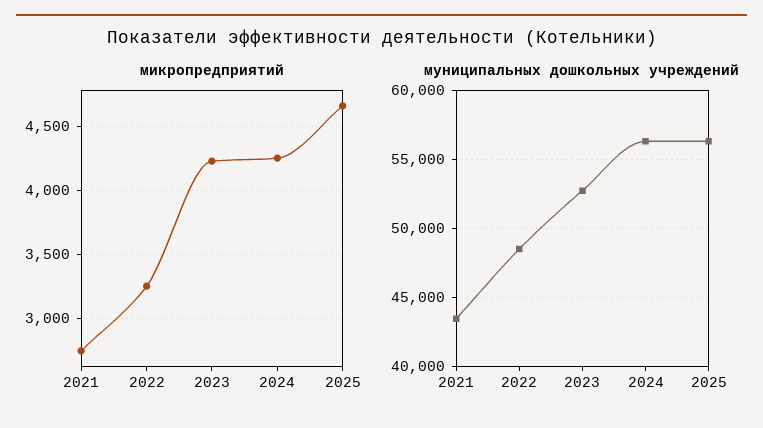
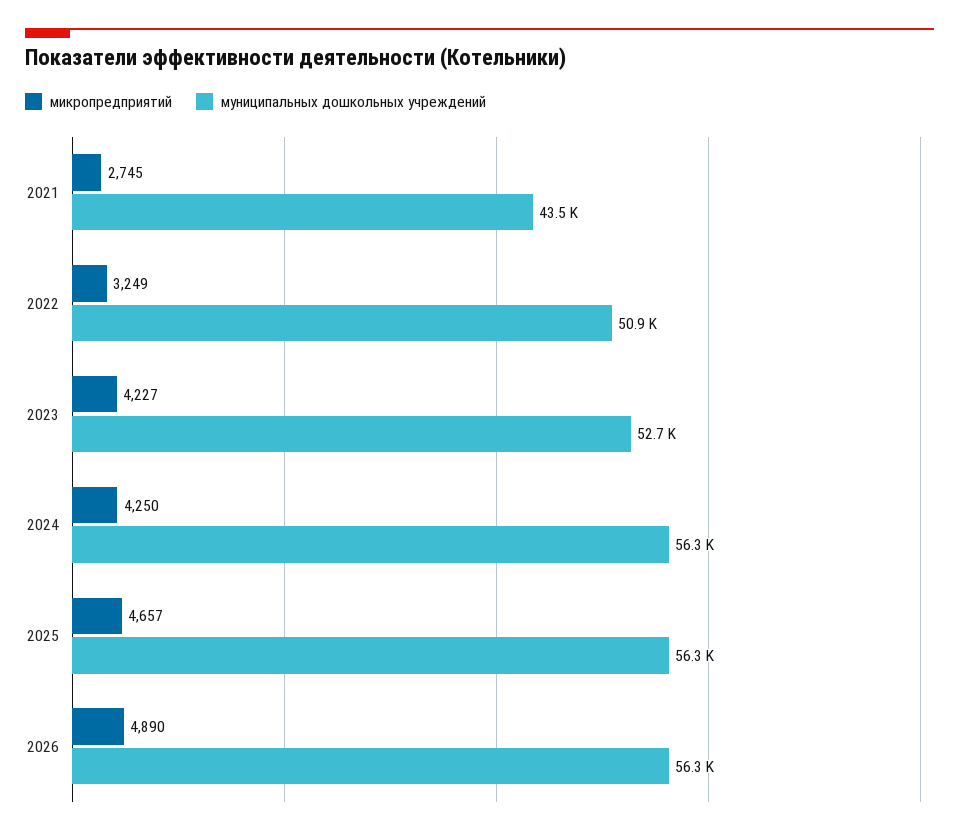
муниципальных дошкольных учреждений, 2022: 48500 -> 50900
микропредприятий, 2026: none -> 4890
муниципальных дошкольных учреждений, 2026: none -> 56300

